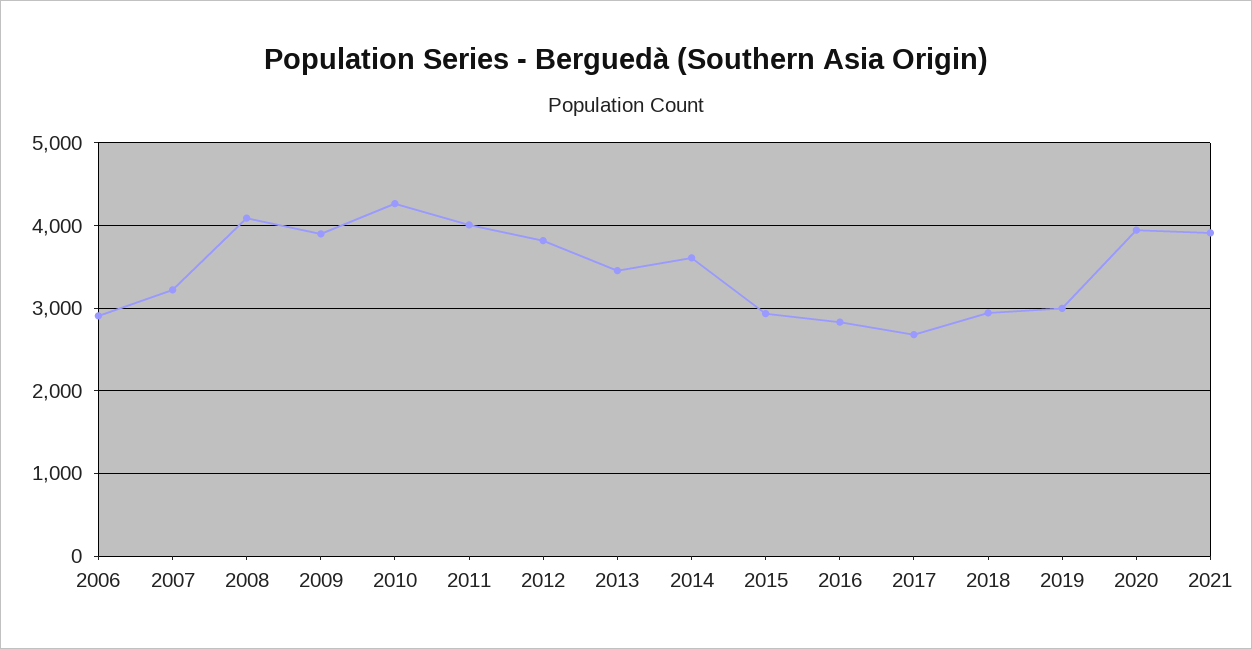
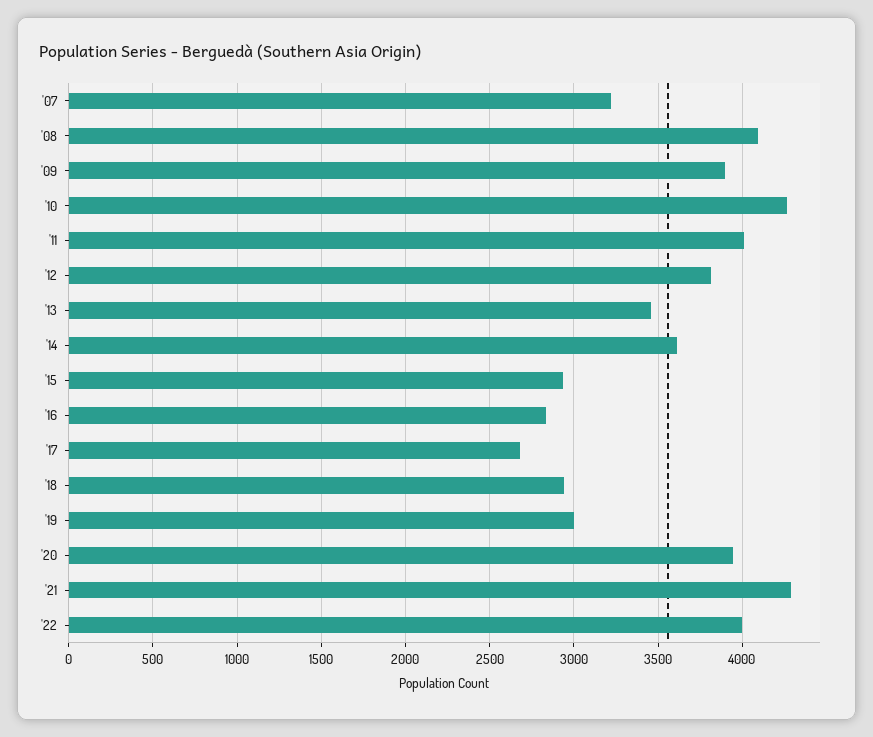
2006: 2900 -> none
2021: 3900 -> 4300
'22: none -> 4000

